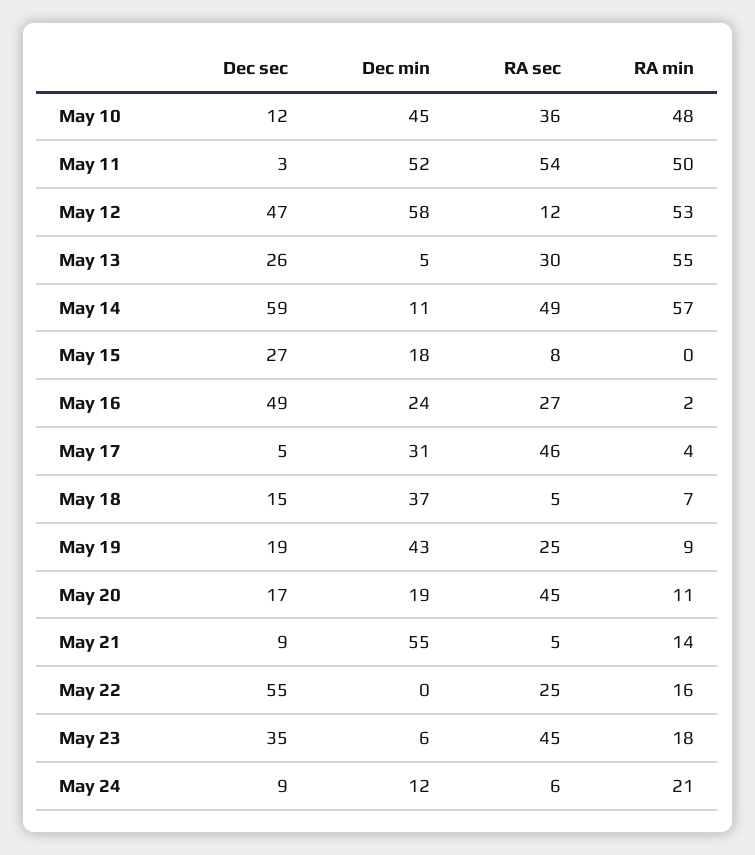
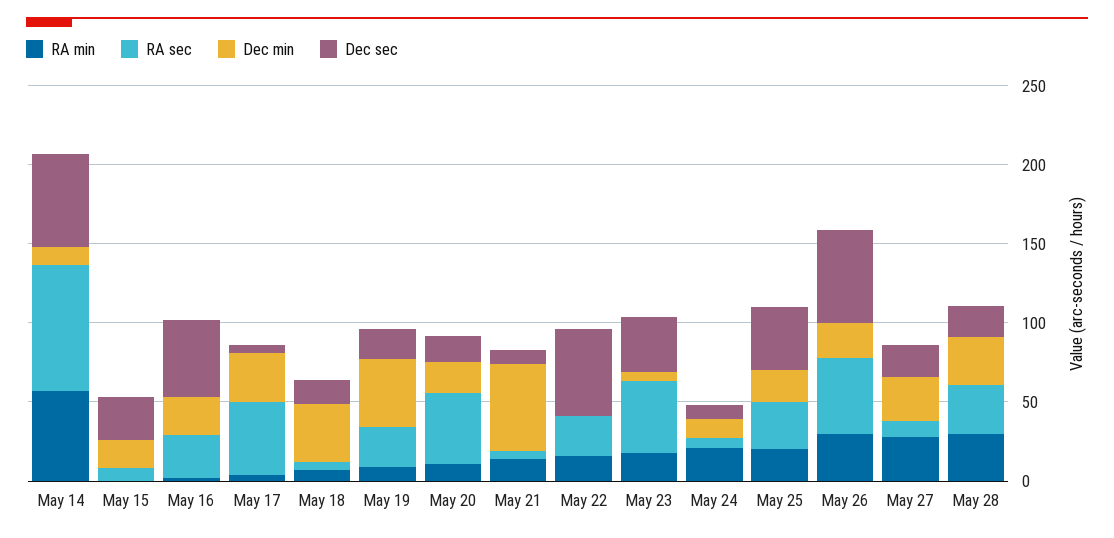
Dec sec, May 10: 12 -> none
Dec min, May 10: 45 -> none
RA sec, May 10: 36 -> none
RA min, May 10: 48 -> none
Dec sec, May 11: 3 -> none
Dec min, May 11: 52 -> none
RA sec, May 11: 54 -> none
RA min, May 11: 50 -> none
Dec sec, May 12: 47 -> none
Dec min, May 12: 58 -> none
RA sec, May 12: 12 -> none
RA min, May 12: 53 -> none
Dec sec, May 13: 26 -> none
Dec min, May 13: 5 -> none
RA sec, May 13: 30 -> none
RA min, May 13: 55 -> none
RA sec, May 14: 49 -> 80
RA min, May 25: none -> 20
RA sec, May 25: none -> 30
Dec min, May 25: none -> 20
Dec sec, May 25: none -> 40
RA min, May 26: none -> 30
RA sec, May 26: none -> 50
Dec min, May 26: none -> 20
Dec sec, May 26: none -> 60
RA min, May 27: none -> 30
RA sec, May 27: none -> 10
Dec min, May 27: none -> 30
Dec sec, May 27: none -> 20
RA min, May 28: none -> 30
RA sec, May 28: none -> 30
Dec min, May 28: none -> 30
Dec sec, May 28: none -> 20

